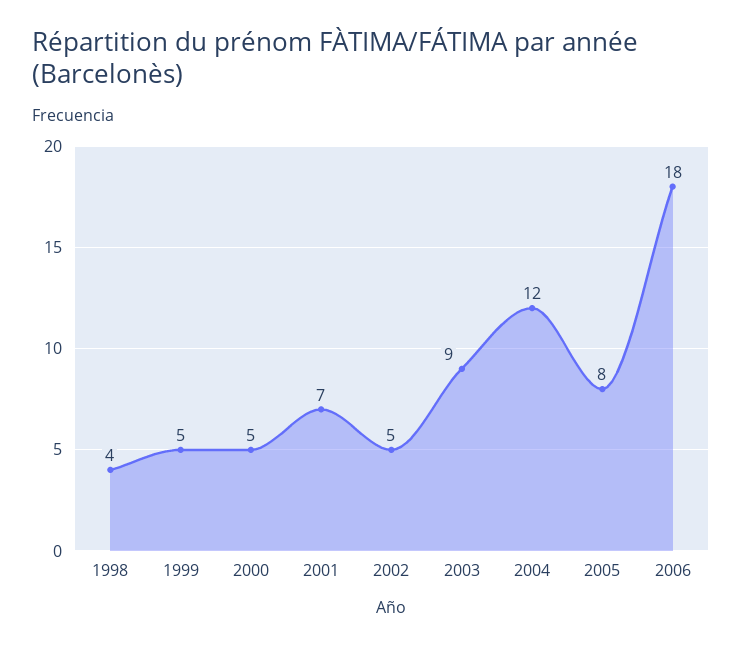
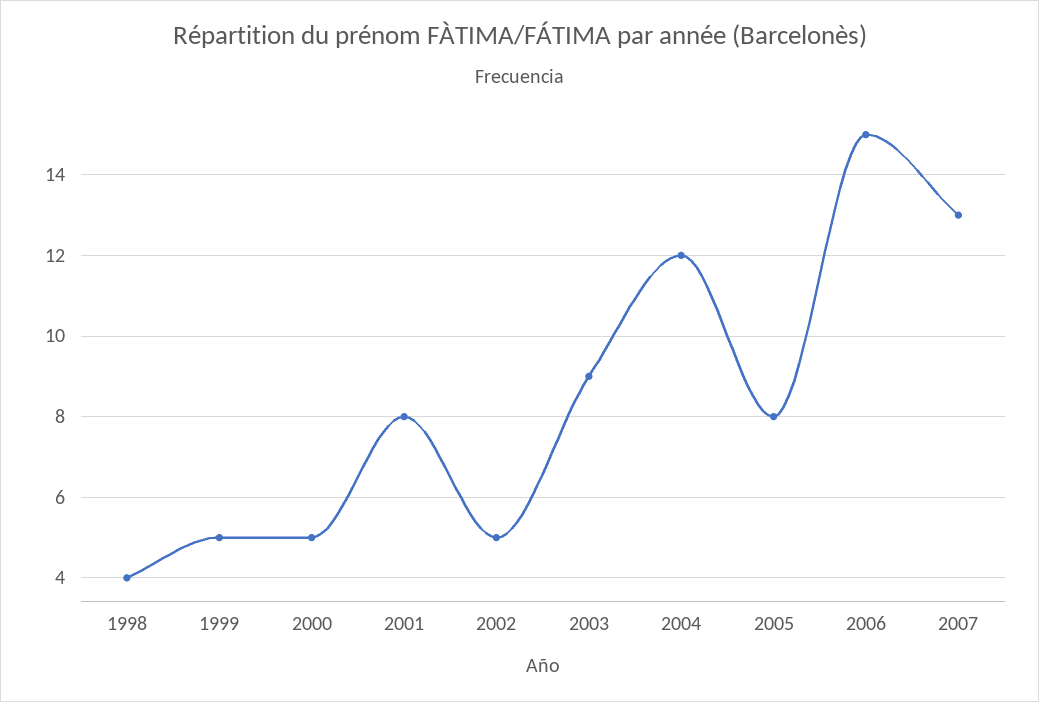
2001: 7 -> 8
2006: 18 -> 15
2007: none -> 13

